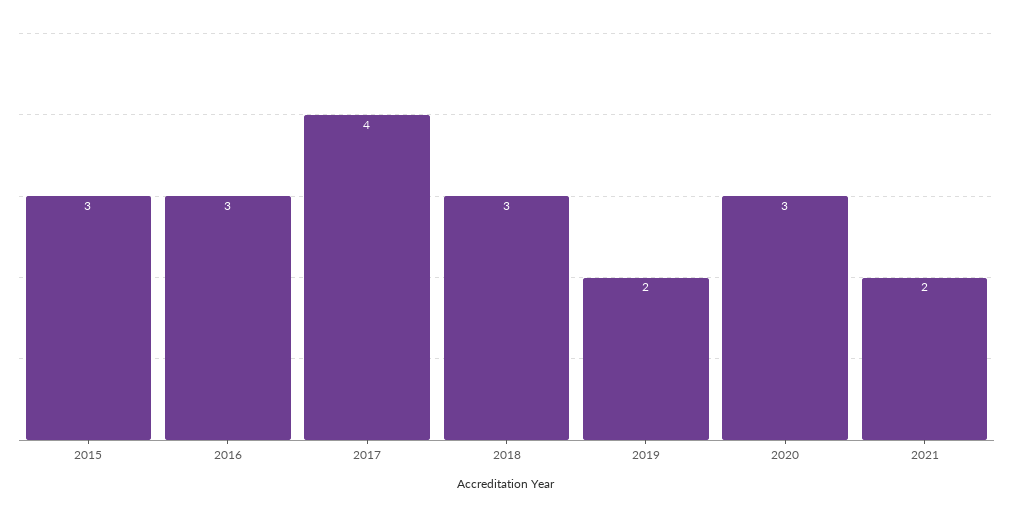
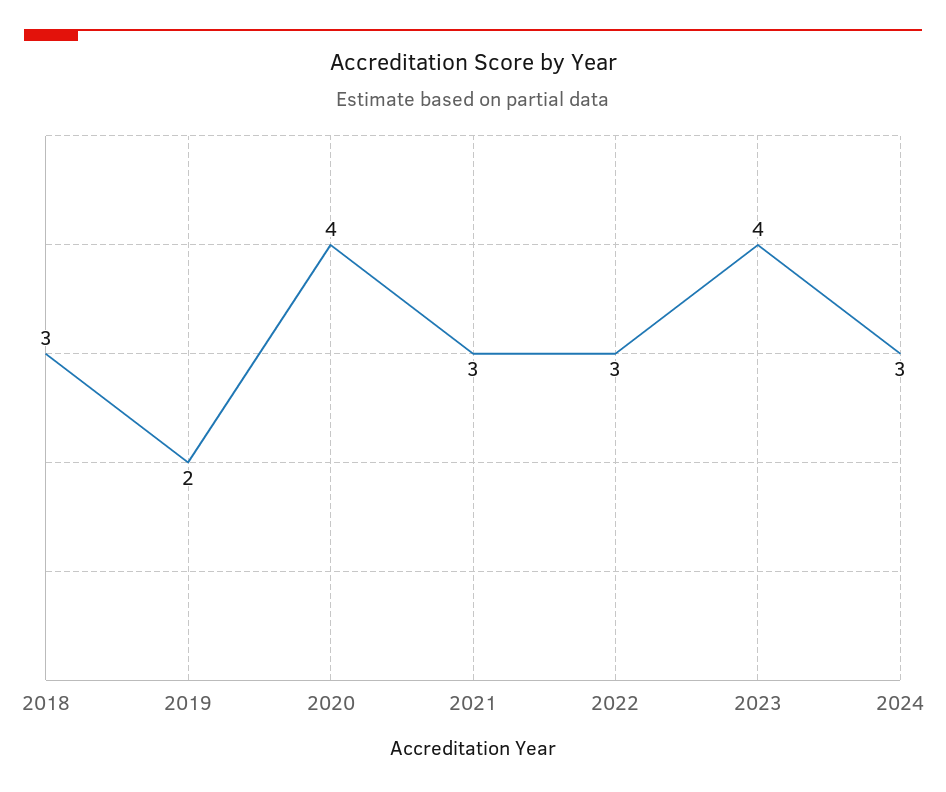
2015: 3 -> none
2016: 3 -> none
2017: 4 -> none
2020: 3 -> 4
2021: 2 -> 3
2022: none -> 3
2023: none -> 4
2024: none -> 3

